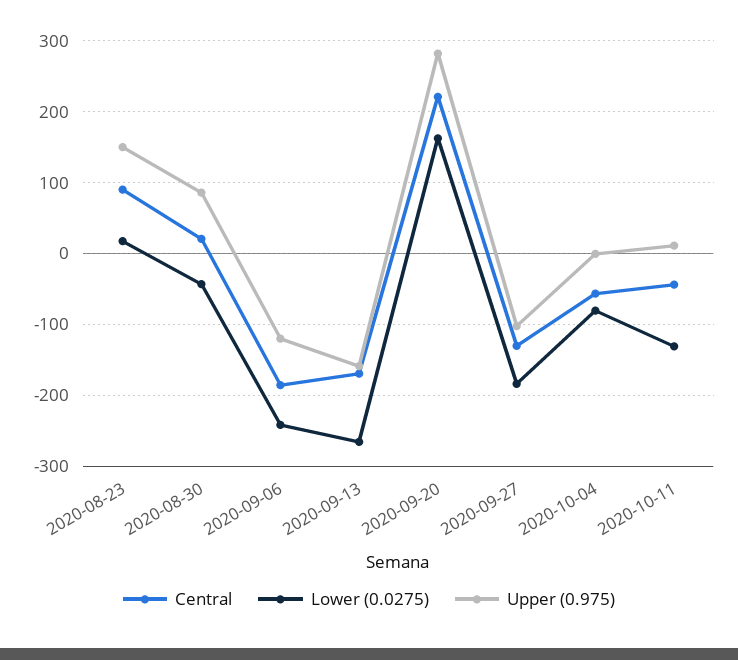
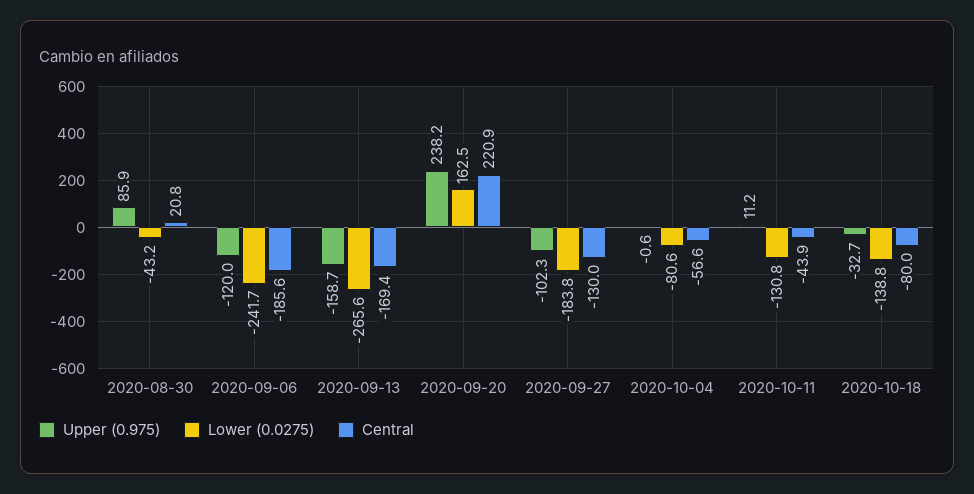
Central, 2020-08-23: 90 -> none
Lower (0.0275), 2020-08-23: 20 -> none
Upper (0.975), 2020-08-23: 150 -> none
Upper (0.975), 2020-09-20: 280 -> 238.2
Upper (0.975), 2020-10-18: none -> -32.7
Lower (0.0275), 2020-10-18: none -> -138.8
Central, 2020-10-18: none -> -80

